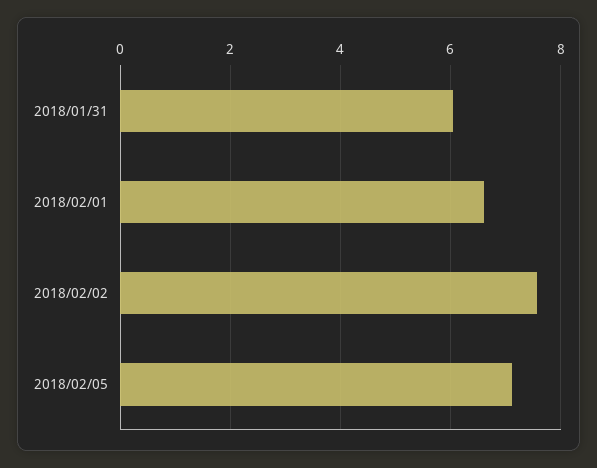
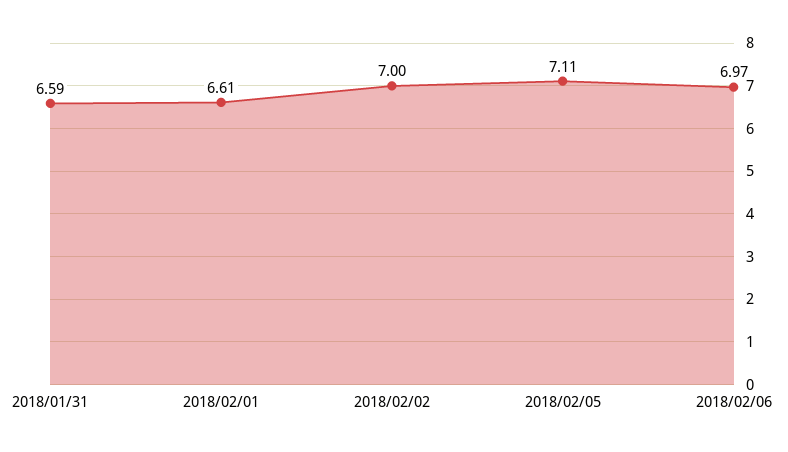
2018/01/31: 6 -> 6.59
2018/02/02: 7.6 -> 7
2018/02/06: none -> 6.97

